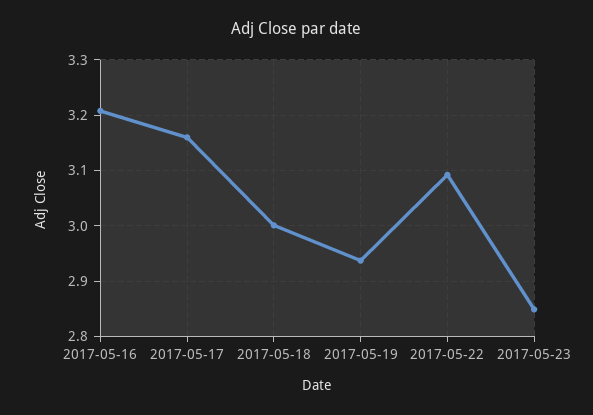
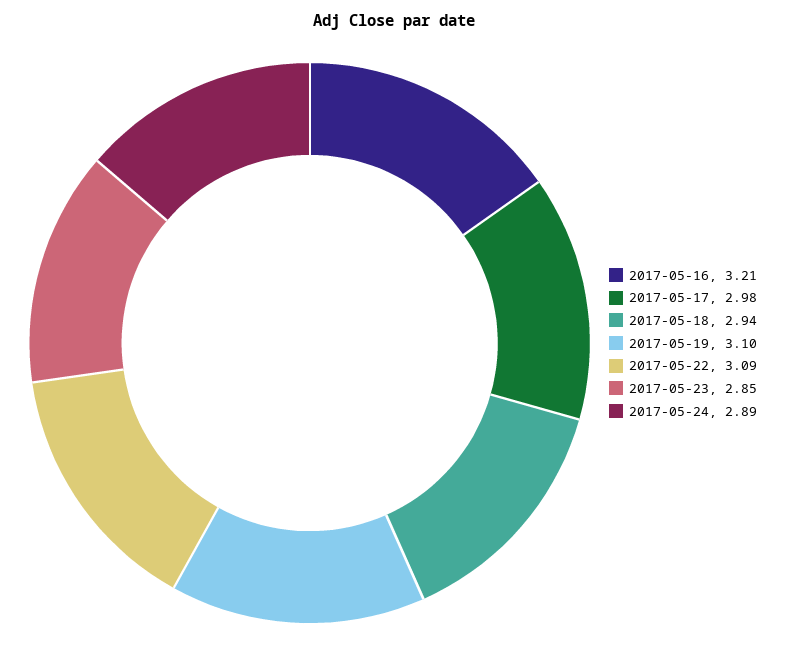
2017-05-17: 3.16 -> 2.98
2017-05-18: 3 -> 2.94
2017-05-19: 2.94 -> 3.1
2017-05-24: none -> 2.89

